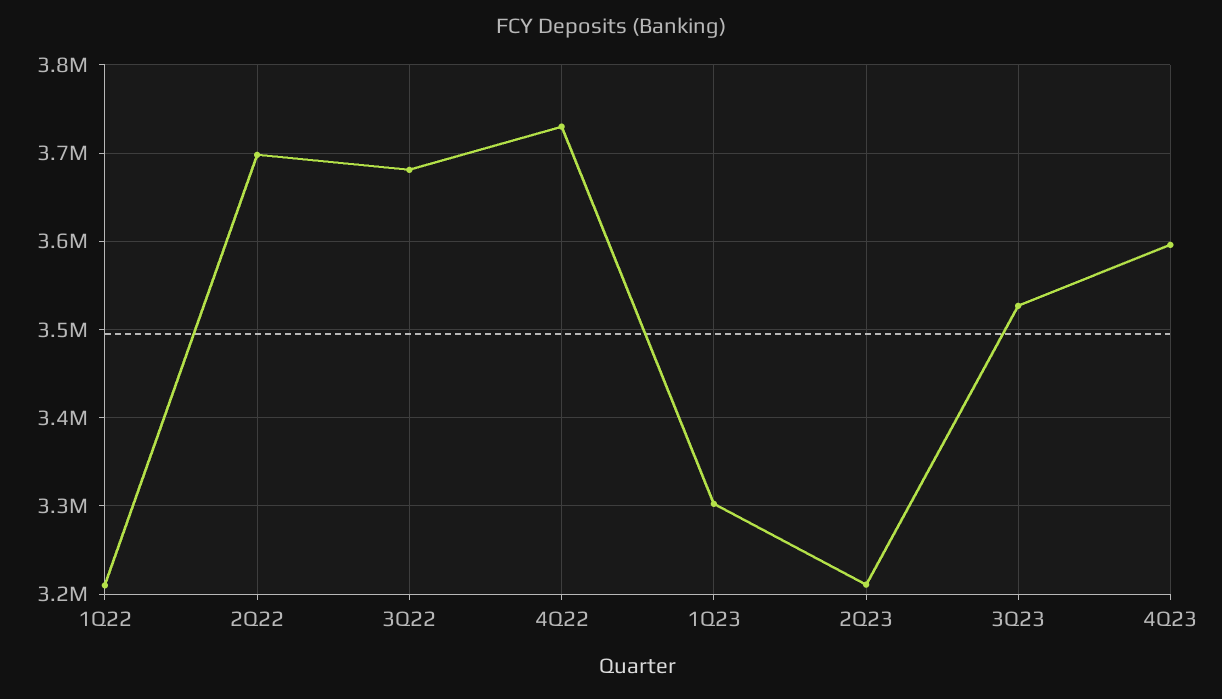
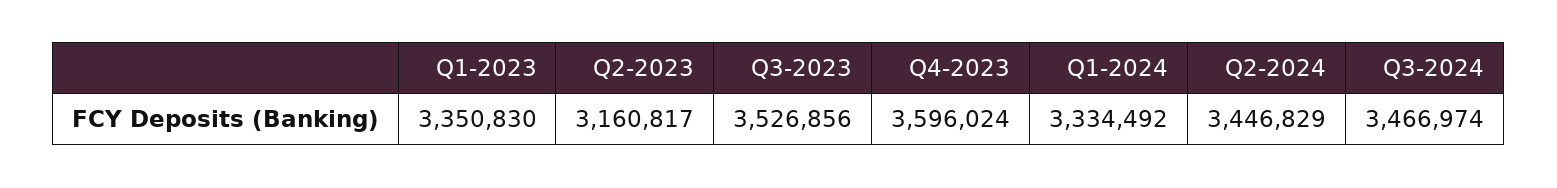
1Q22: 3210000 -> none
2Q22: 3700000 -> none
3Q22: 3680000 -> none
4Q22: 3730000 -> none
1Q23: 3300000 -> 3350830
2Q23: 3210000 -> 3160817
Q1-2024: none -> 3334492
Q2-2024: none -> 3446829
Q3-2024: none -> 3466974

